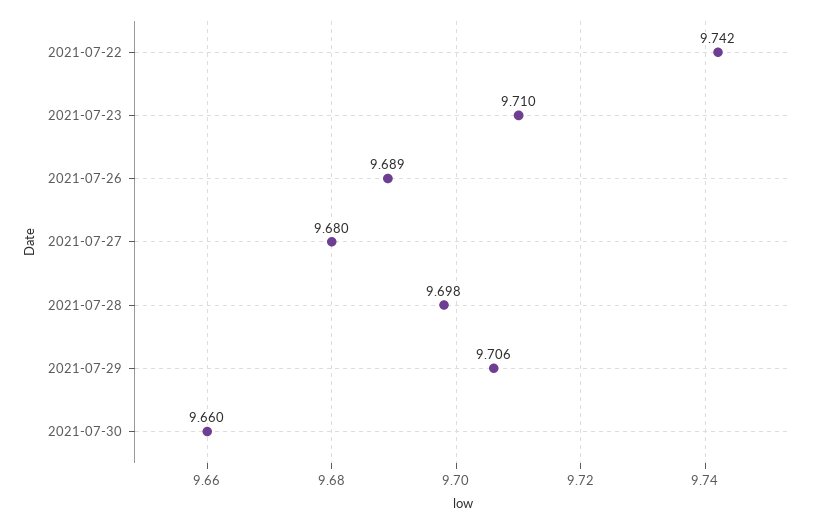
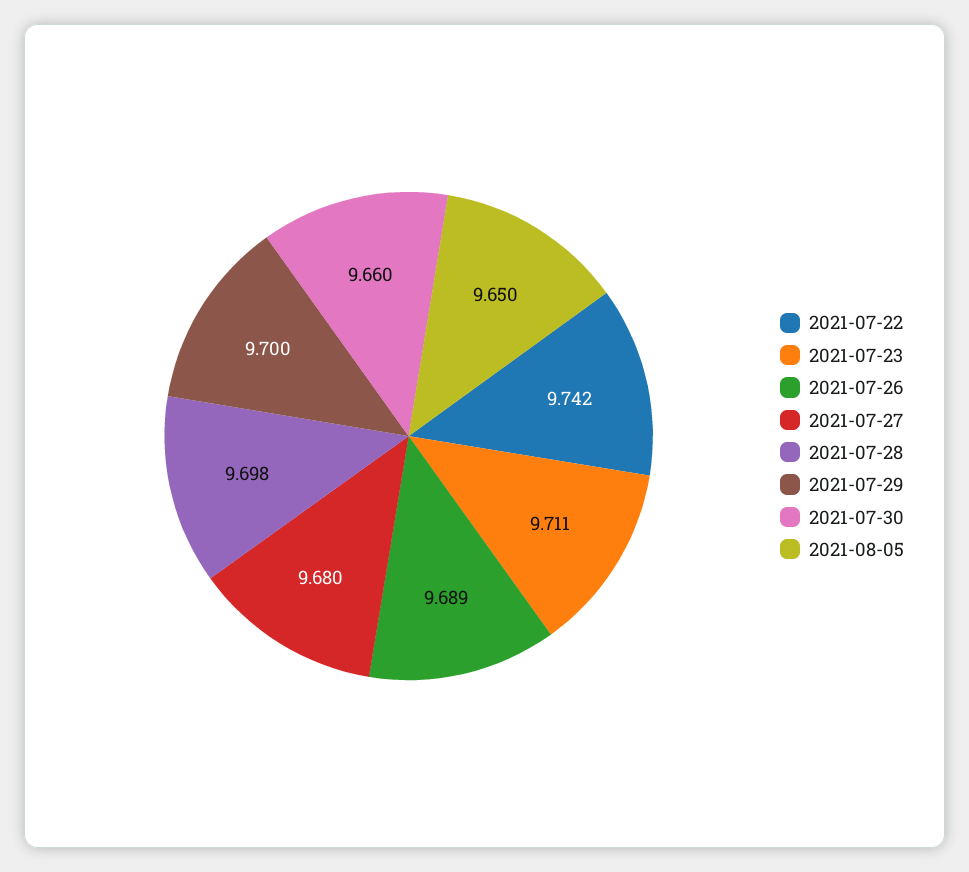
2021-07-23: 9.71 -> 9.711
2021-07-29: 9.706 -> 9.7
2021-08-05: none -> 9.65

